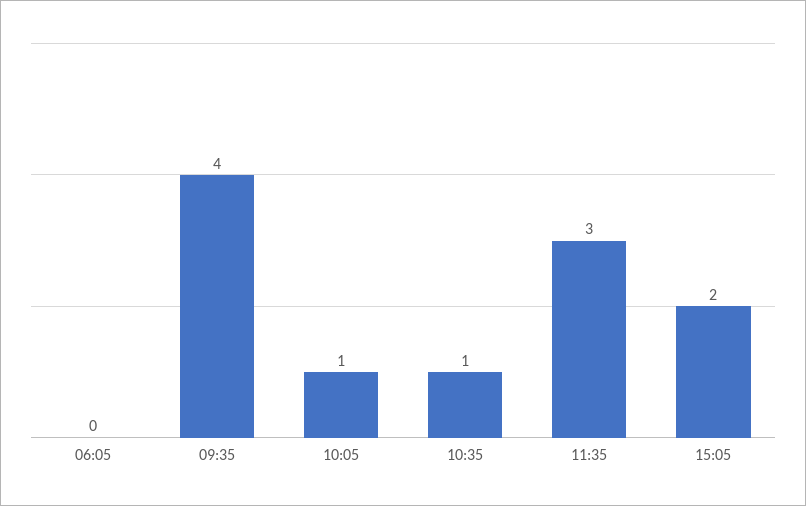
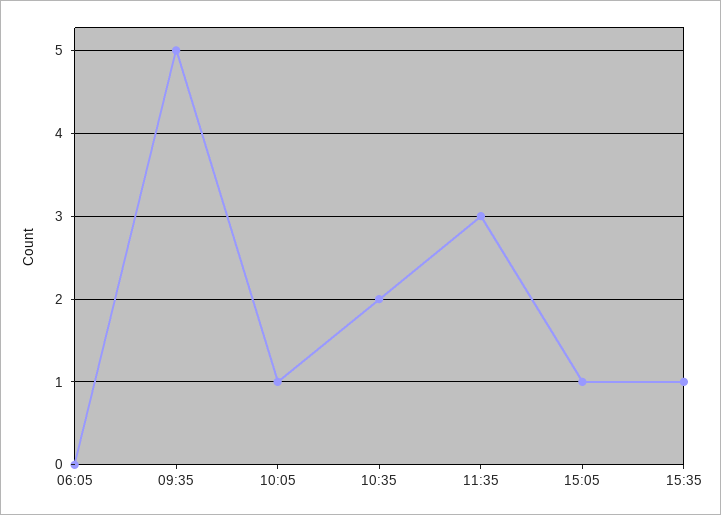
09:35: 4 -> 5
10:35: 1 -> 2
15:05: 2 -> 1
15:35: none -> 1

